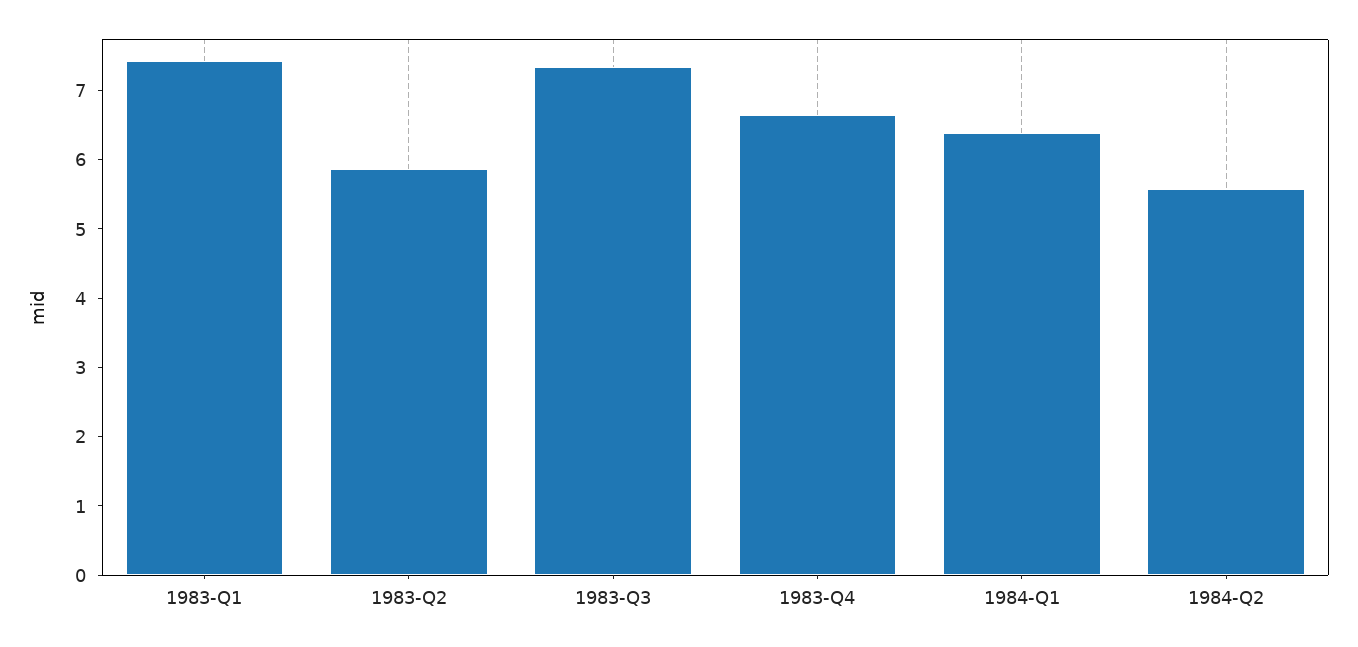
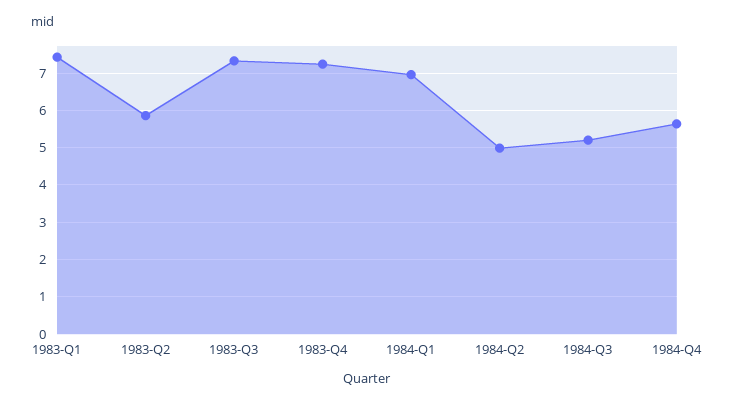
1983-Q4: 6.6 -> 7.2
1984-Q1: 6.4 -> 7
1984-Q2: 5.6 -> 5
1984-Q3: none -> 5.2
1984-Q4: none -> 5.6

